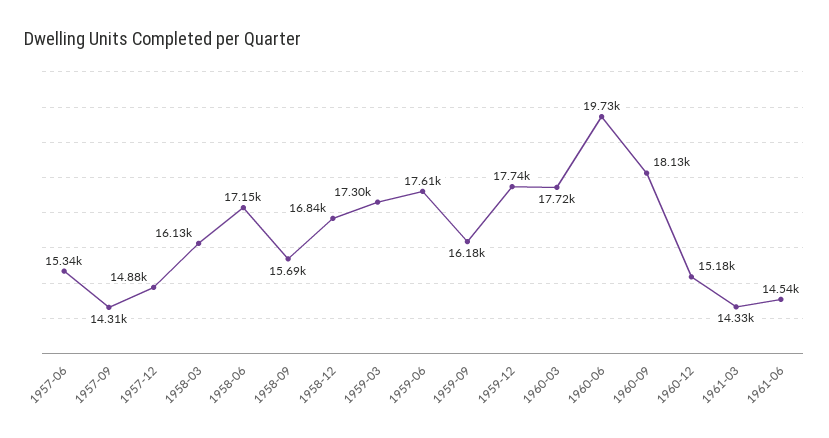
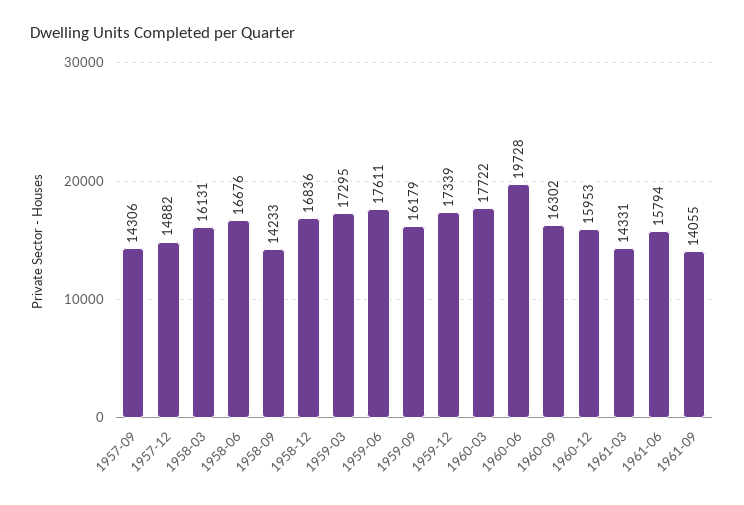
1957-06: 15340 -> none
1958-06: 17150 -> 16676
1958-09: 15690 -> 14233
1959-12: 17740 -> 17339
1960-09: 18130 -> 16302
1960-12: 15180 -> 15953
1961-06: 14540 -> 15794
1961-09: none -> 14055

